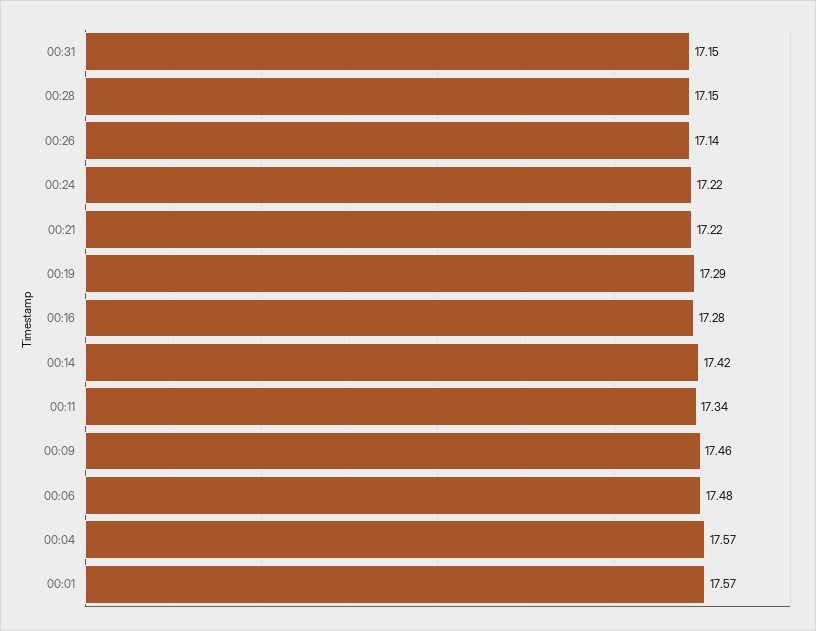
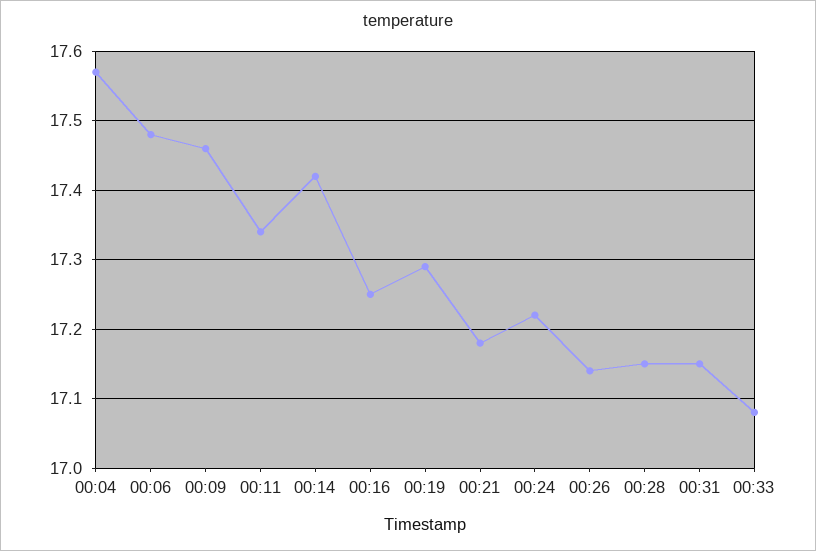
00:21: 17.22 -> 17.18
00:16: 17.28 -> 17.25
00:01: 17.57 -> none
00:33: none -> 17.08

